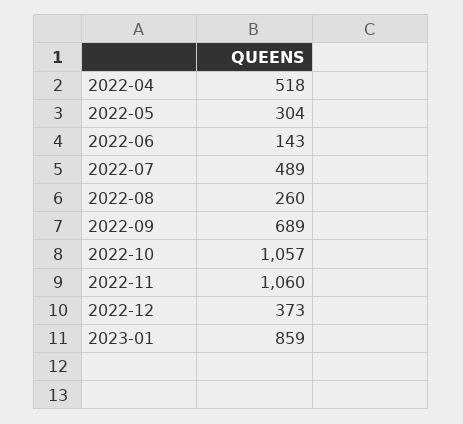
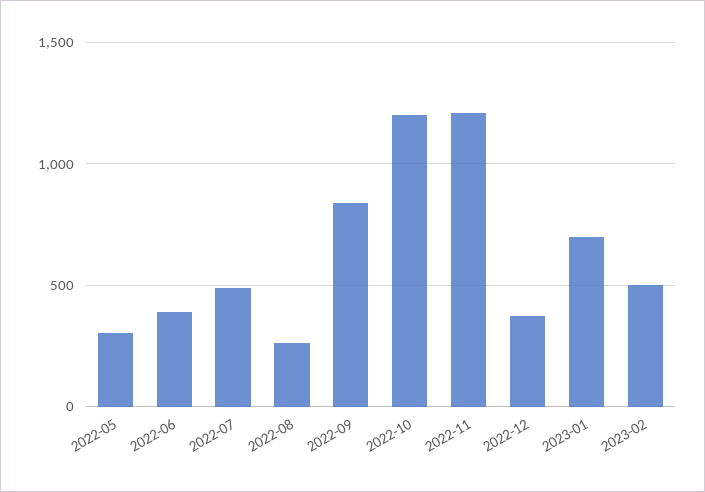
2022-04: 518 -> none
2022-06: 143 -> 400
2022-09: 689 -> 850
2022-10: 1057 -> 1200
2022-11: 1060 -> 1200
2023-01: 859 -> 700
2023-02: none -> 500

